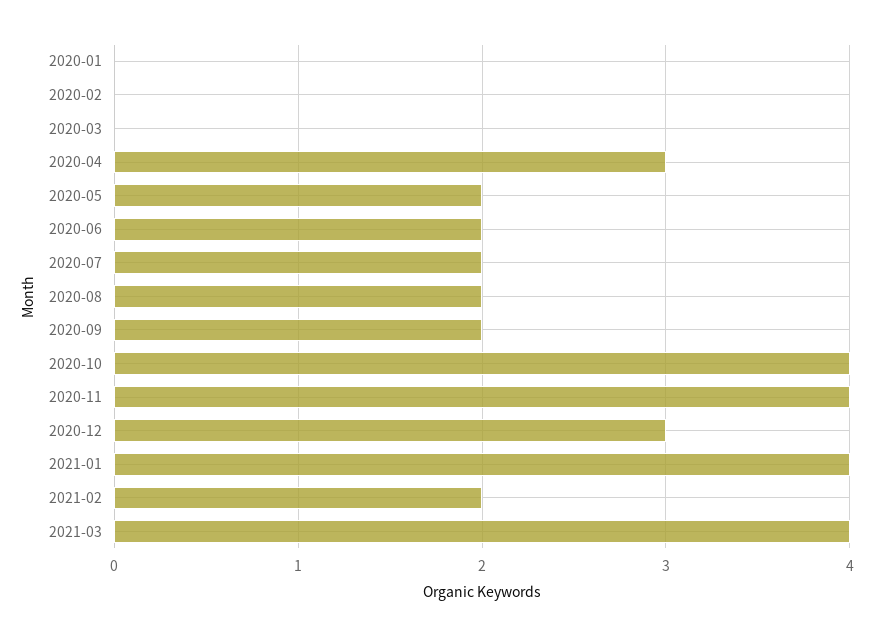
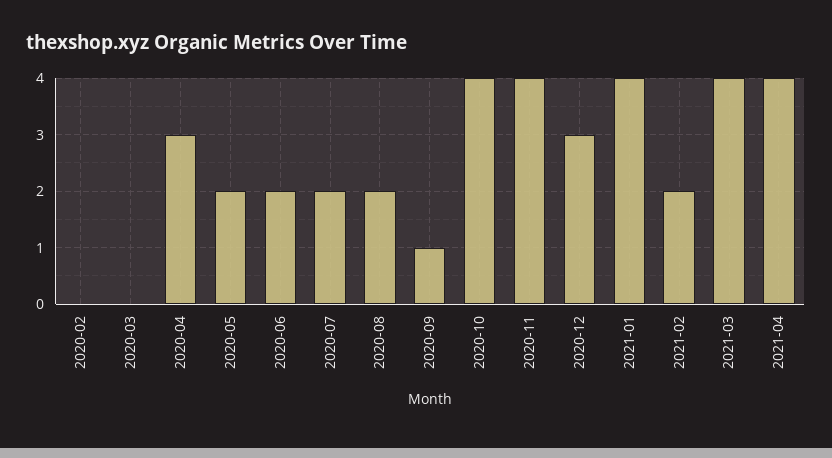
2020-01: 0 -> none
2020-09: 2 -> 1
2021-04: none -> 4

